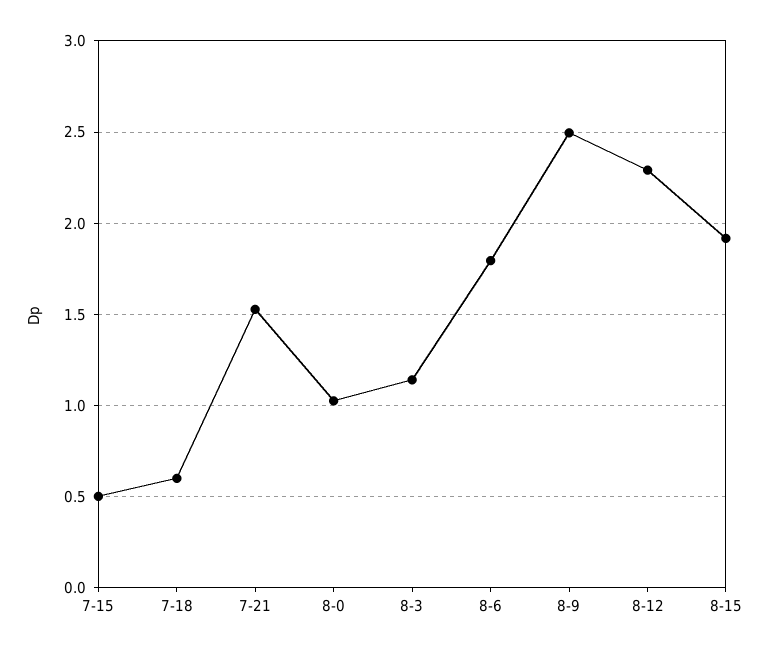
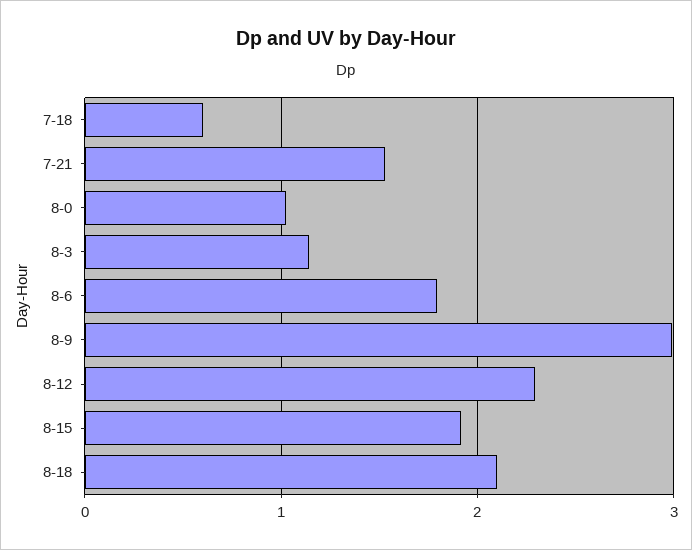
7-15: 0.5 -> none
8-9: 2.5 -> 3
8-18: none -> 2.1

